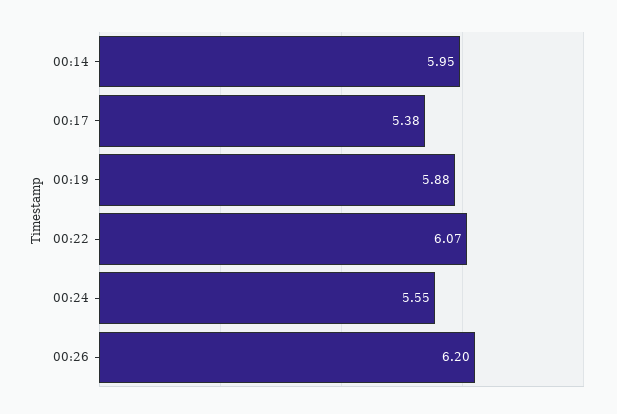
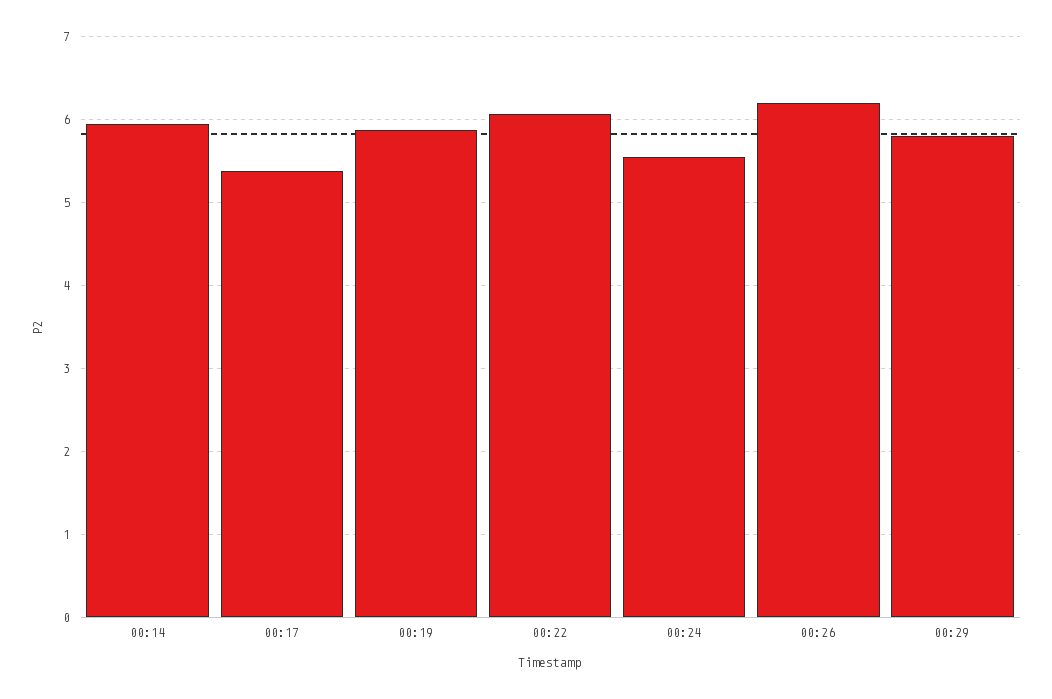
00:29: none -> 5.8

